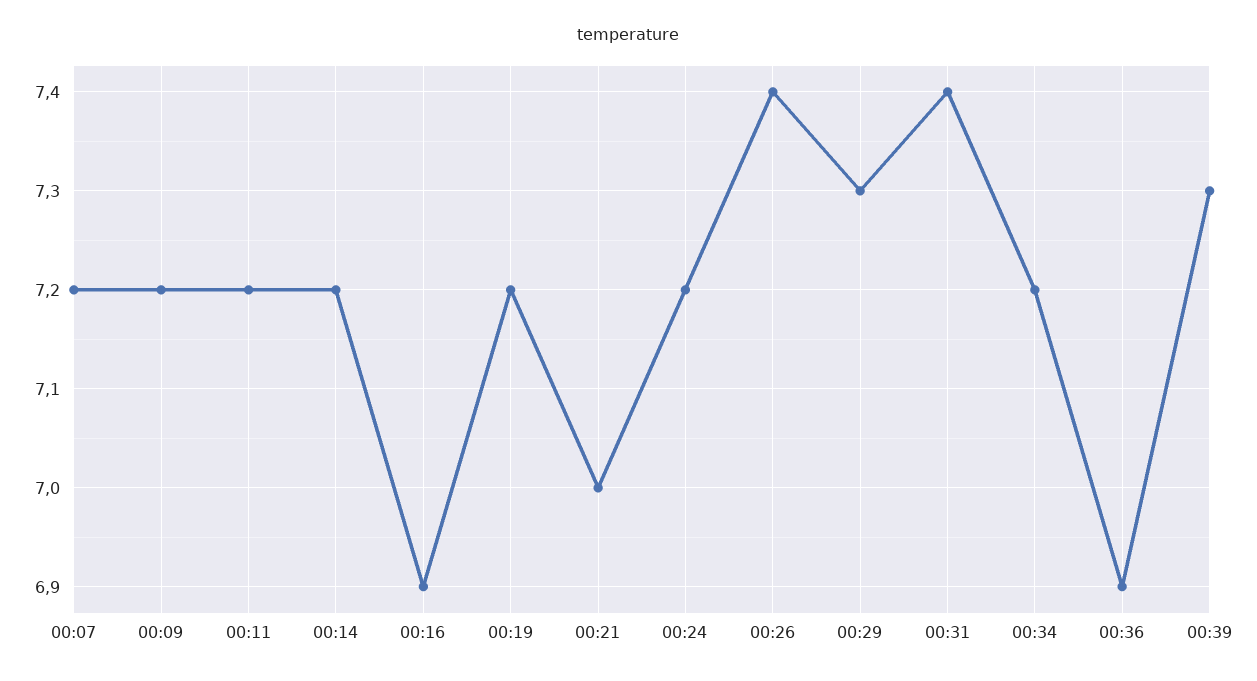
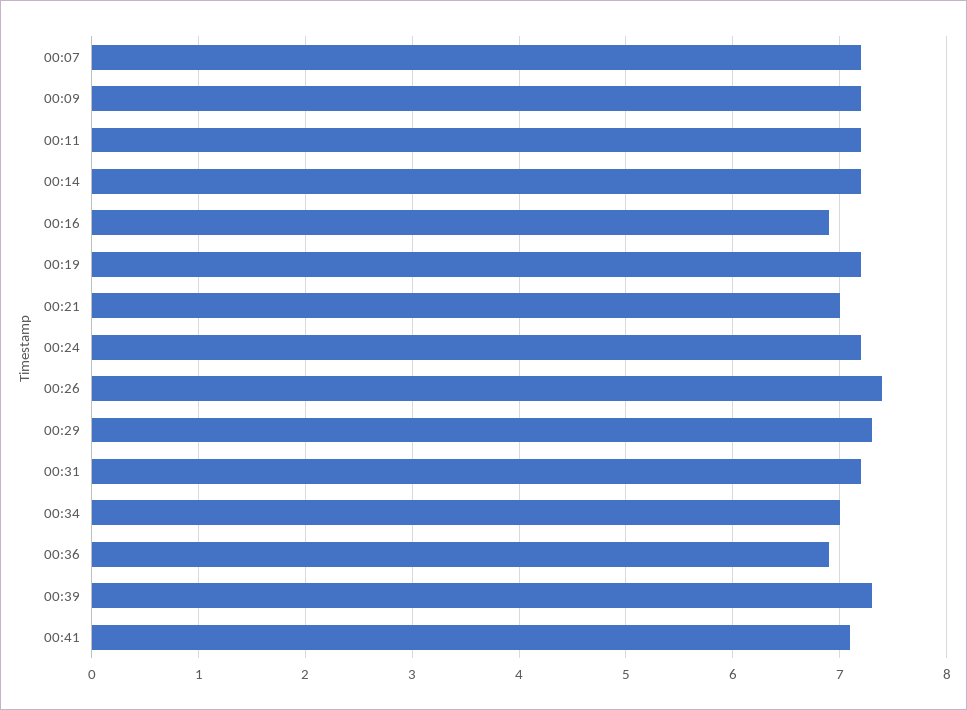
00:31: 7.4 -> 7.2
00:34: 7.2 -> 7
00:41: none -> 7.1

